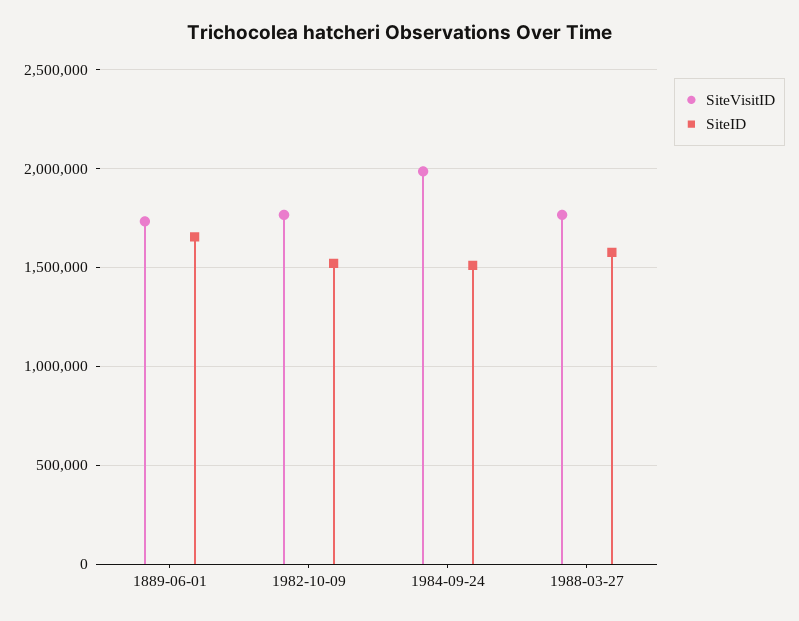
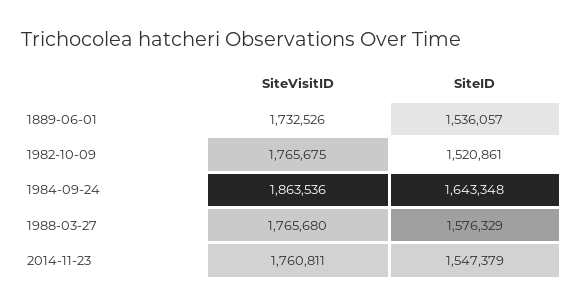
SiteID, 1889-06-01: 1650000 -> 1536057
SiteVisitID, 1984-09-24: 2000000 -> 1863536
SiteID, 1984-09-24: 1500000 -> 1643348
SiteVisitID, 2014-11-23: none -> 1760811
SiteID, 2014-11-23: none -> 1547379

